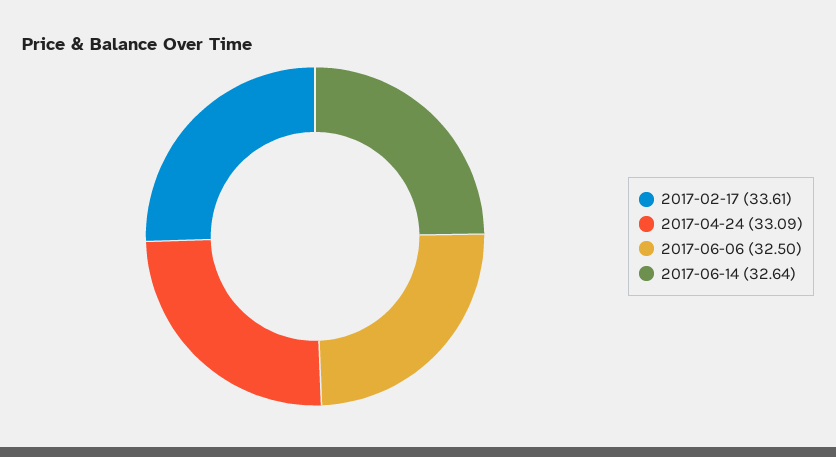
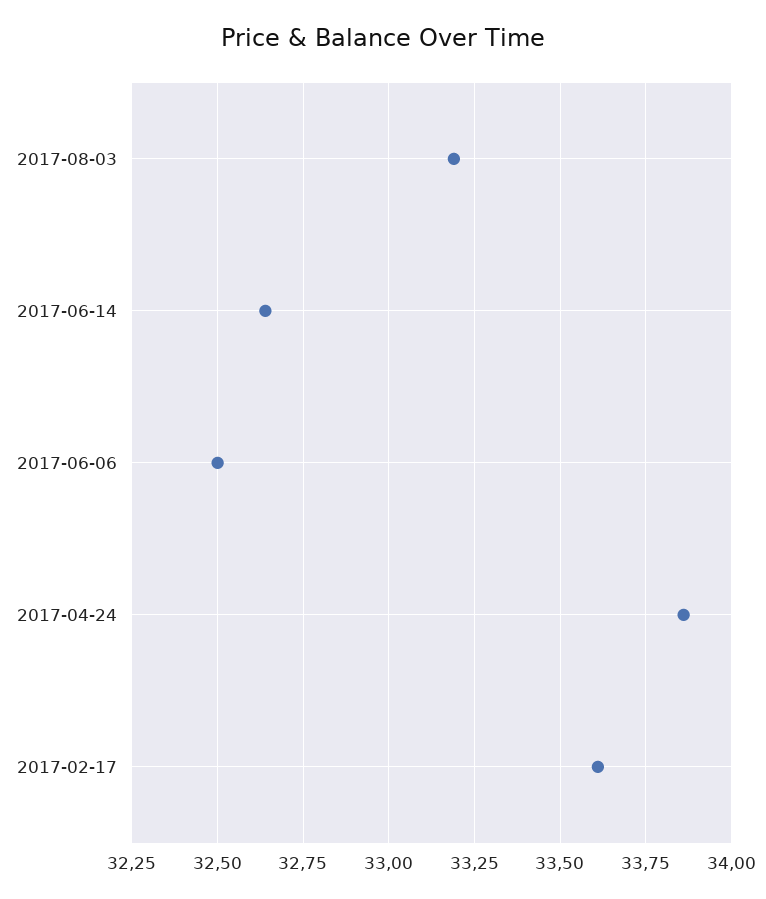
2017-04-24: 33.09 -> 33.85
2017-08-03: none -> 33.2

